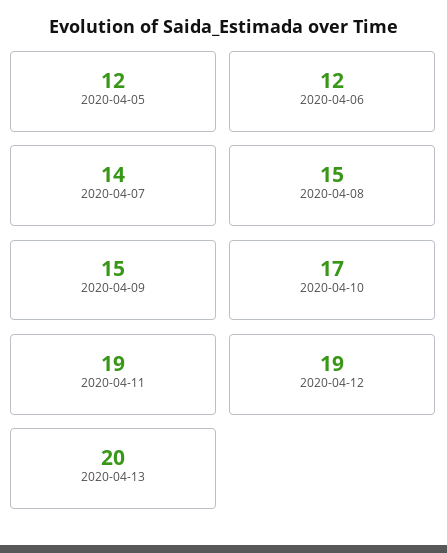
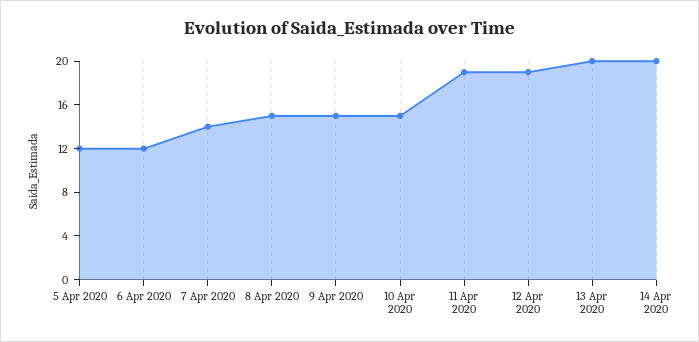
2020-04-10: 17 -> 15
14 Apr 2020: none -> 20

